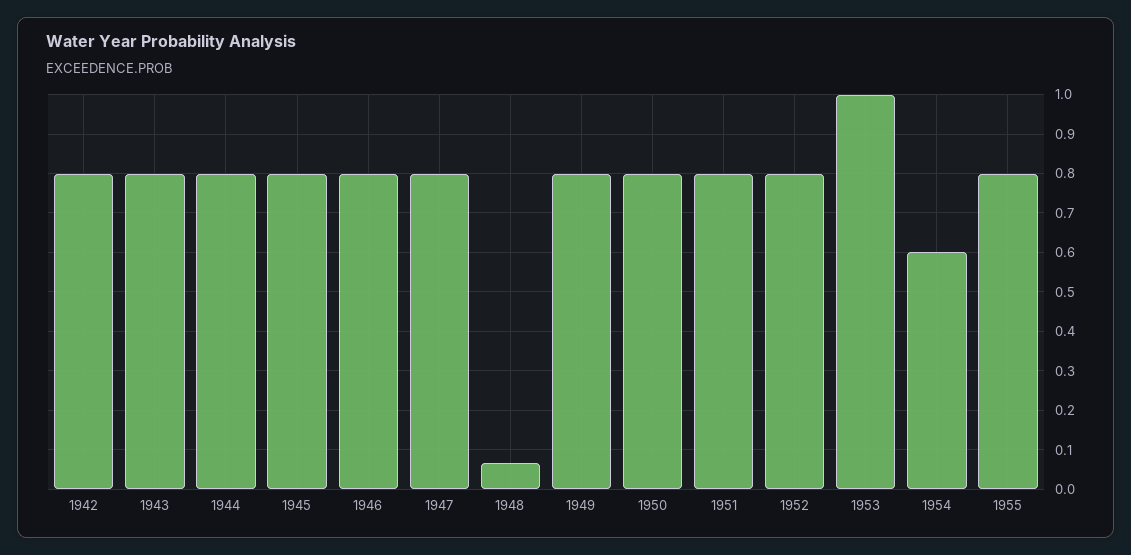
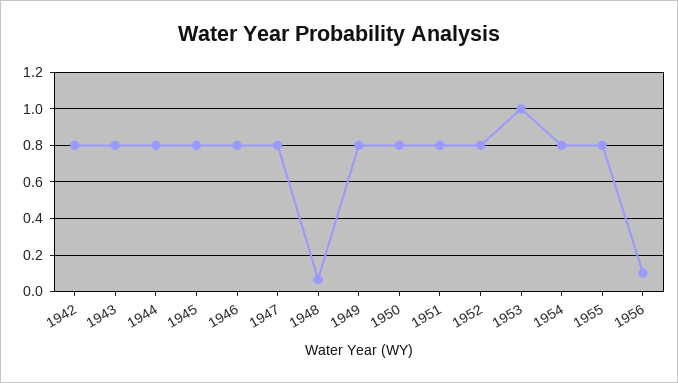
1954: 0.6 -> 0.8
1956: none -> 0.1

